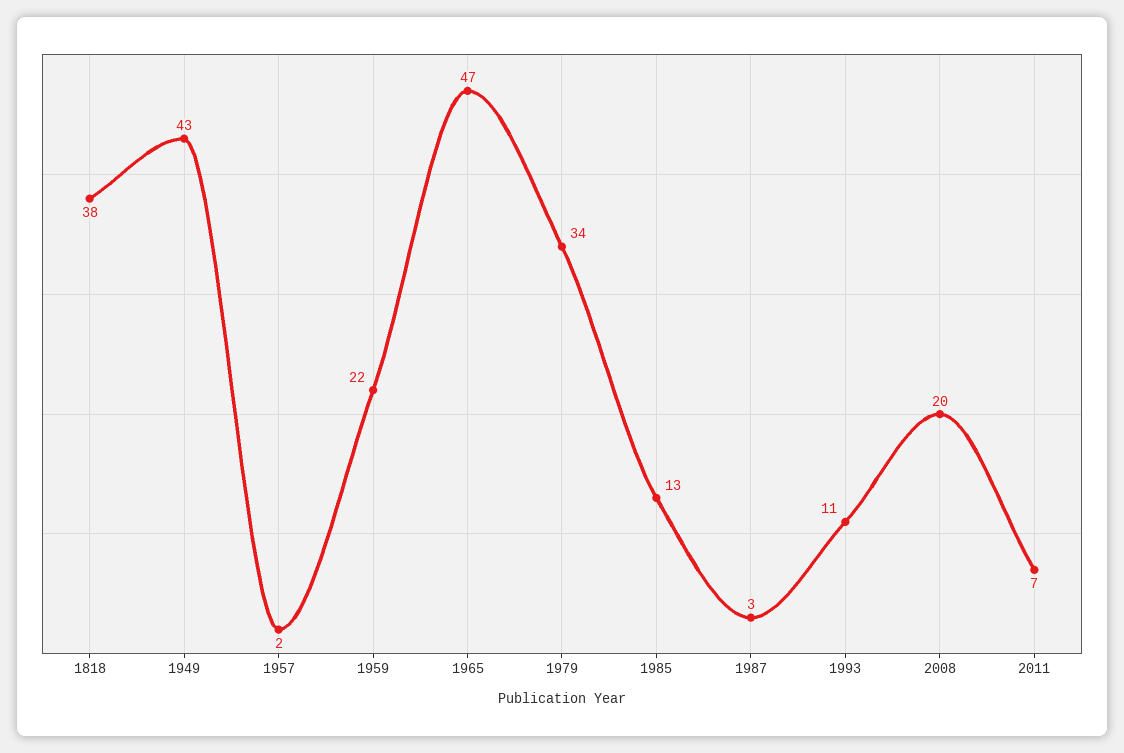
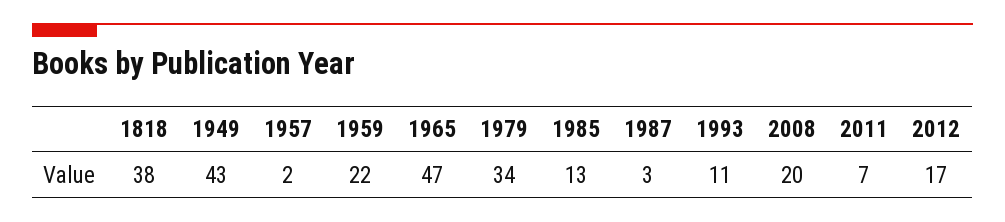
2012: none -> 17

